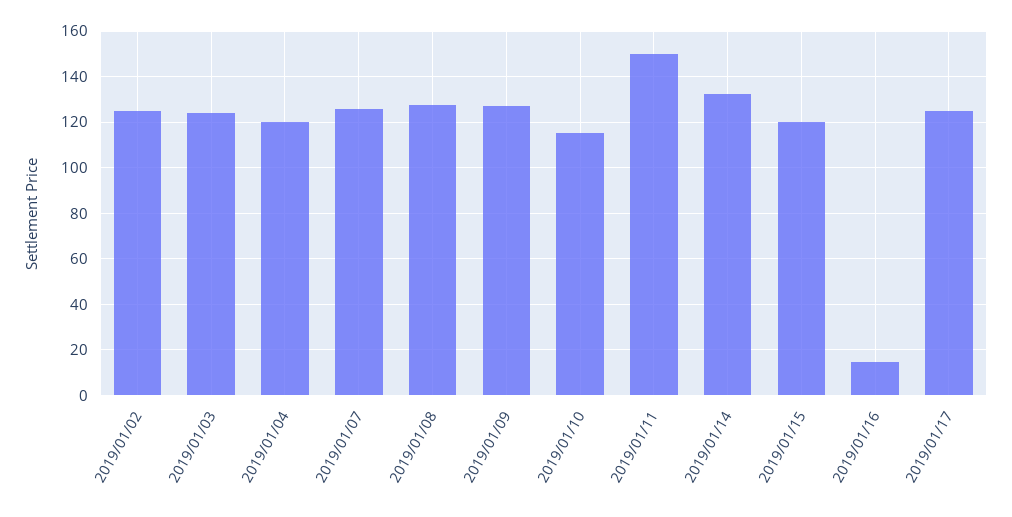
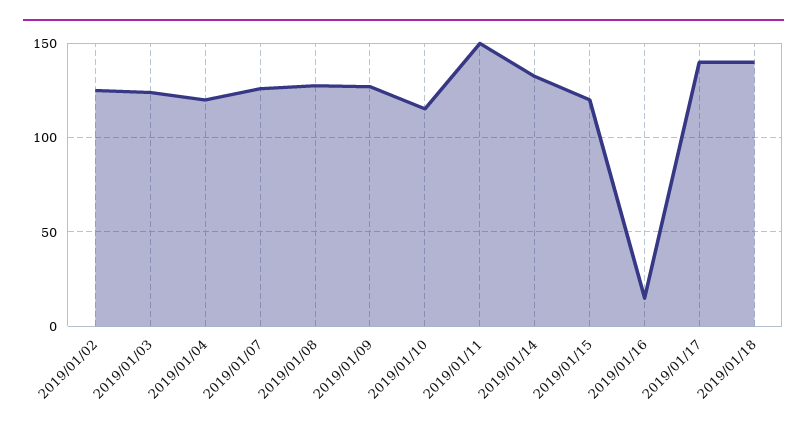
2019/01/17: 125 -> 140
2019/01/18: none -> 140

